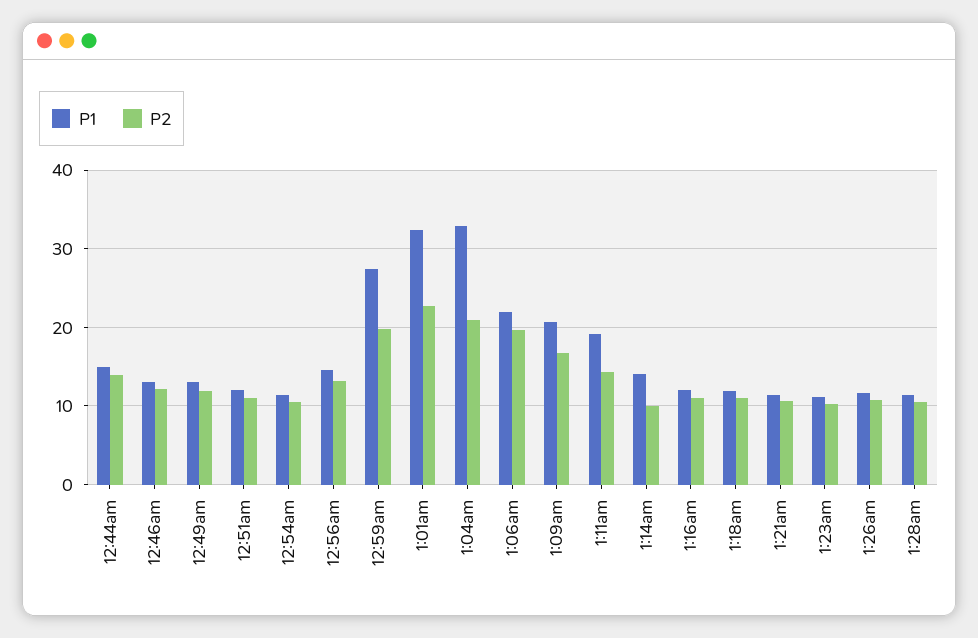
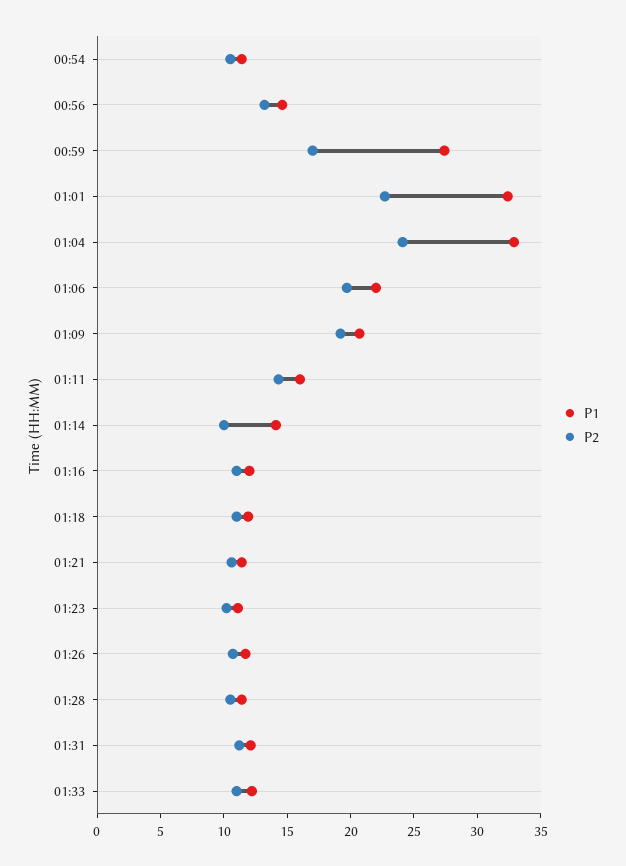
P1, 12:44am: 15 -> none
P2, 12:44am: 14 -> none
P1, 12:46am: 13 -> none
P2, 12:46am: 12 -> none
P1, 12:49am: 13 -> none
P2, 12:49am: 12 -> none
P1, 12:51am: 12 -> none
P2, 12:51am: 11 -> none
P2, 12:59am: 20 -> 17
P2, 1:04am: 21 -> 24
P2, 1:09am: 17 -> 19
P1, 1:11am: 19 -> 16
P1, 01:31: none -> 12
P2, 01:31: none -> 11
P1, 01:33: none -> 12
P2, 01:33: none -> 11

